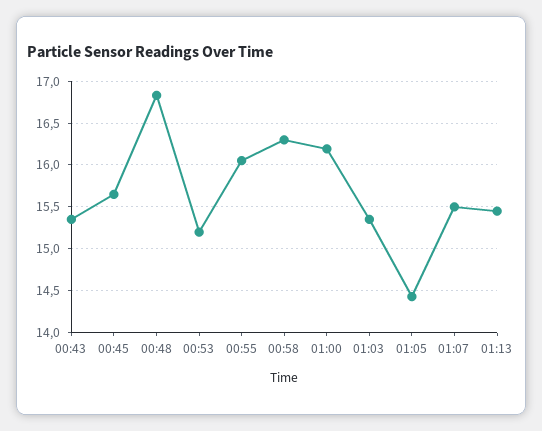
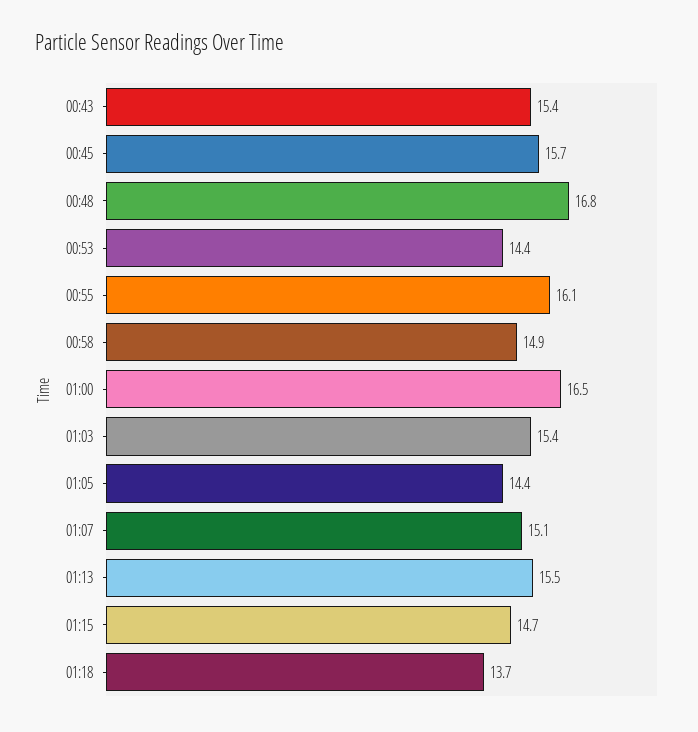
00:53: 15.2 -> 14.4
00:58: 16.3 -> 14.9
01:00: 16.2 -> 16.5
01:07: 15.5 -> 15.1
01:15: none -> 14.7
01:18: none -> 13.7

